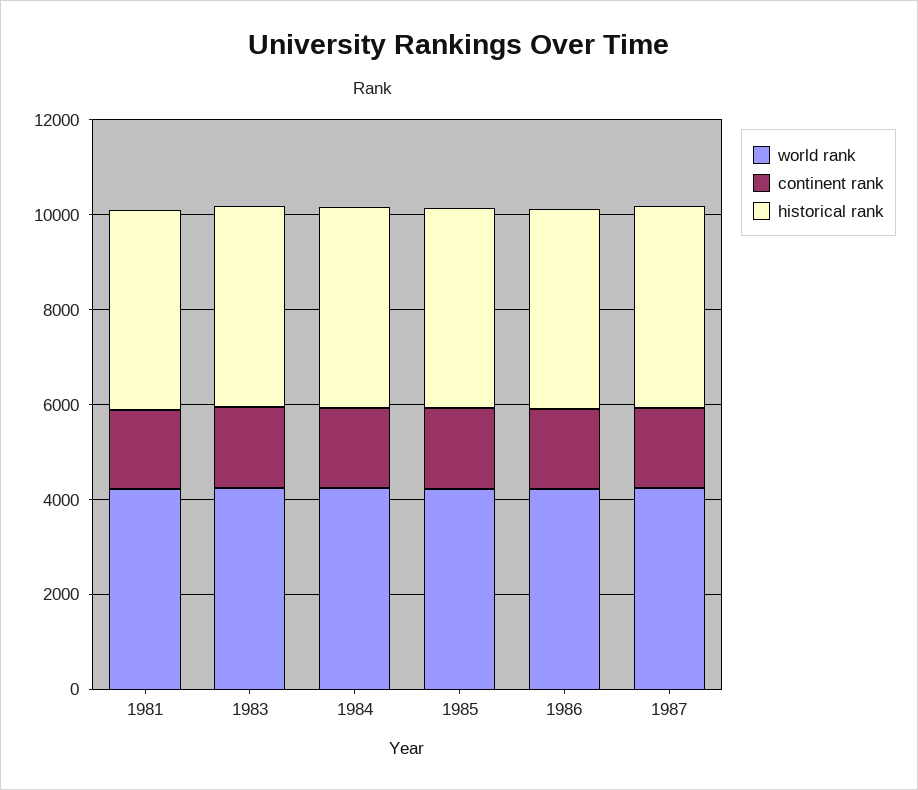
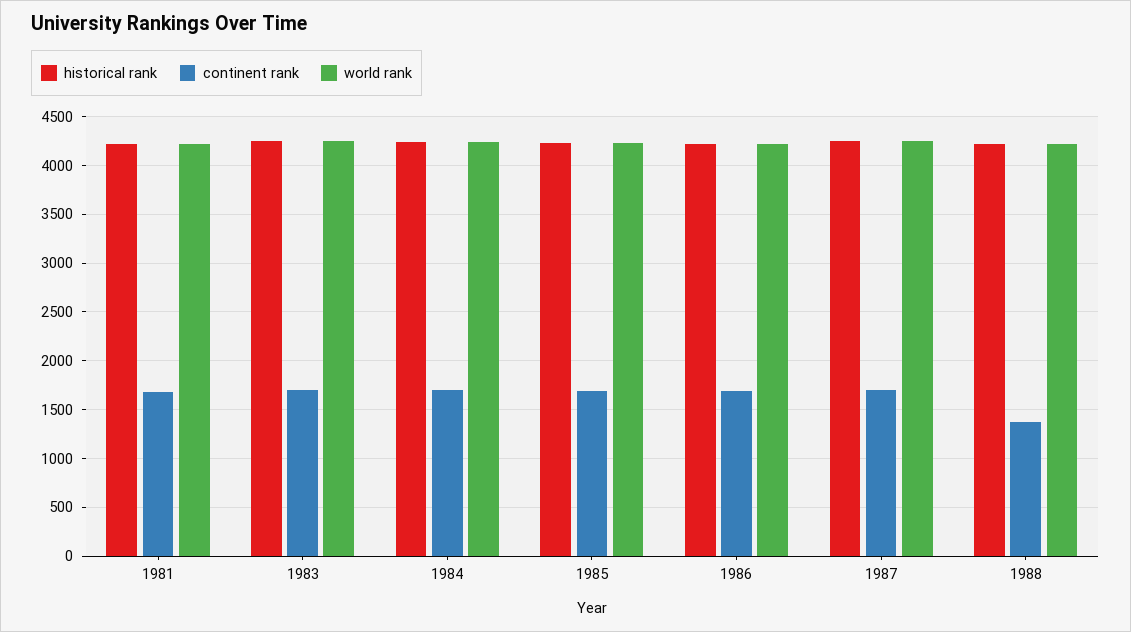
historical rank, 1988: none -> 4200
continent rank, 1988: none -> 1400
world rank, 1988: none -> 4200

